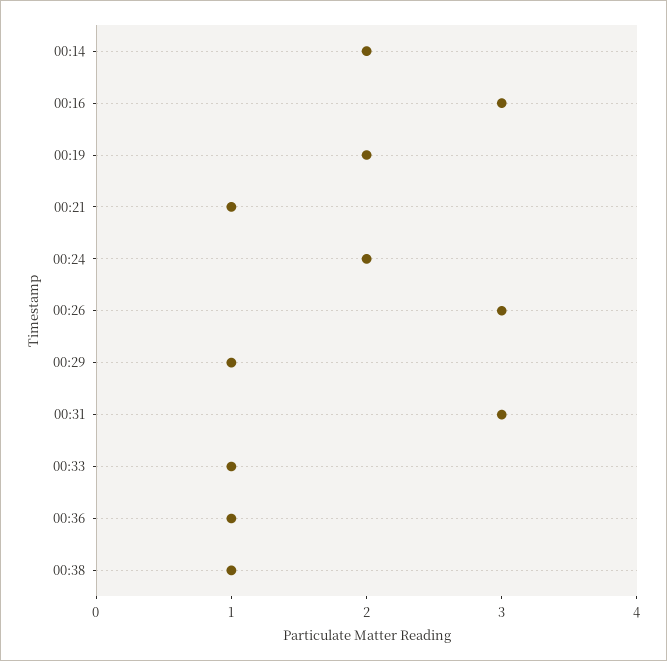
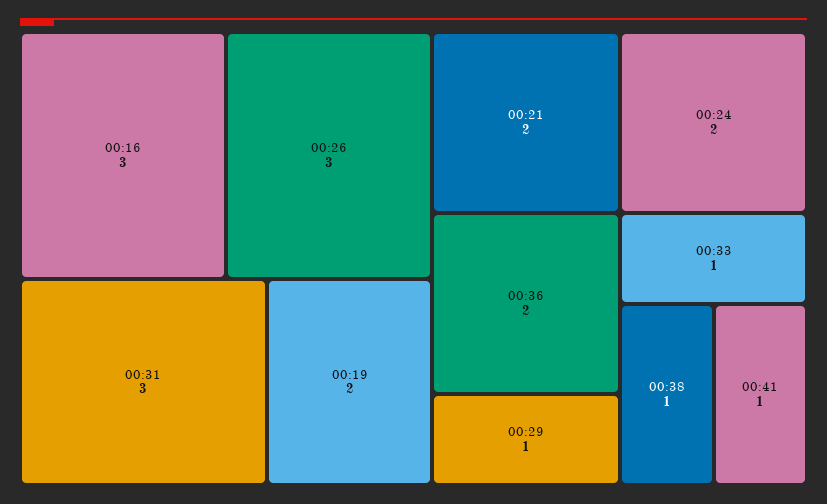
00:14: 2 -> none
00:21: 1 -> 2
00:36: 1 -> 2
00:41: none -> 1

